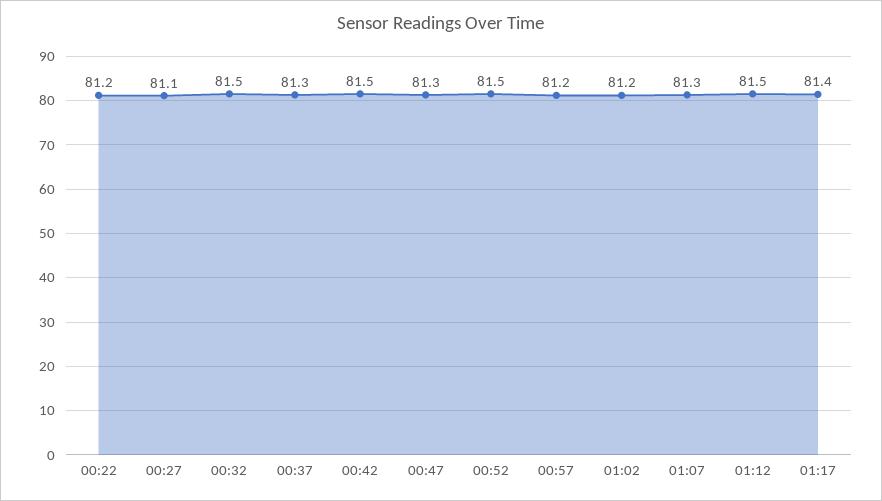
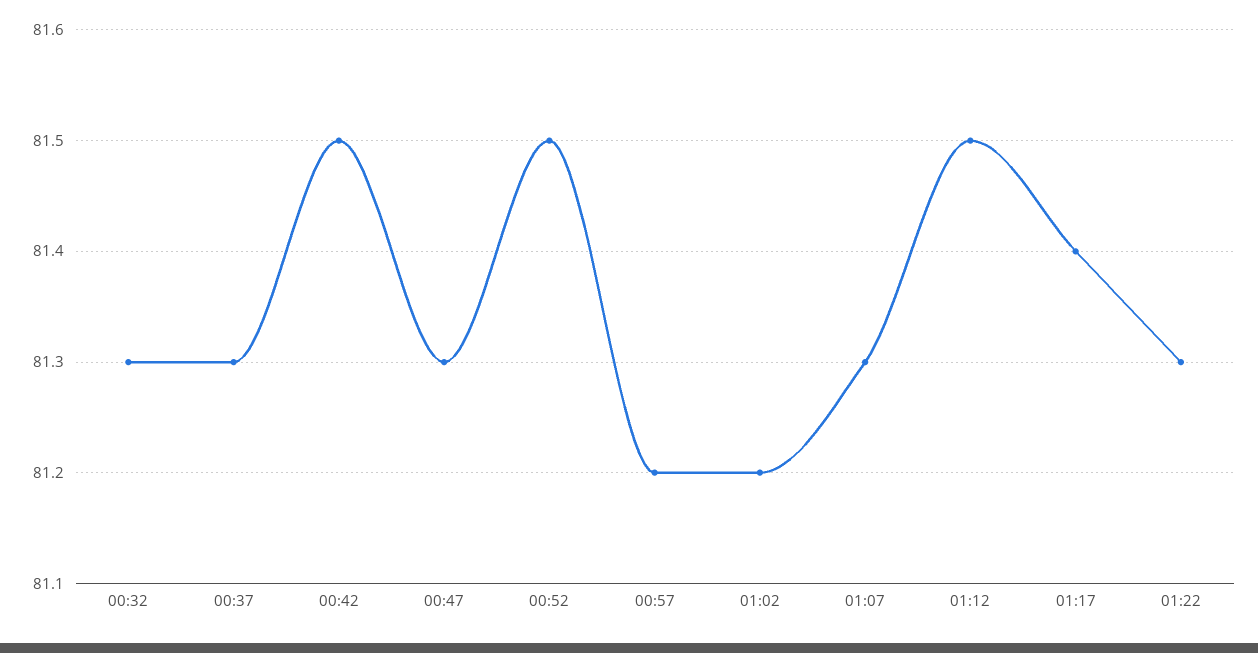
00:22: 81.2 -> none
00:27: 81.1 -> none
00:32: 81.5 -> 81.3
01:22: none -> 81.3

